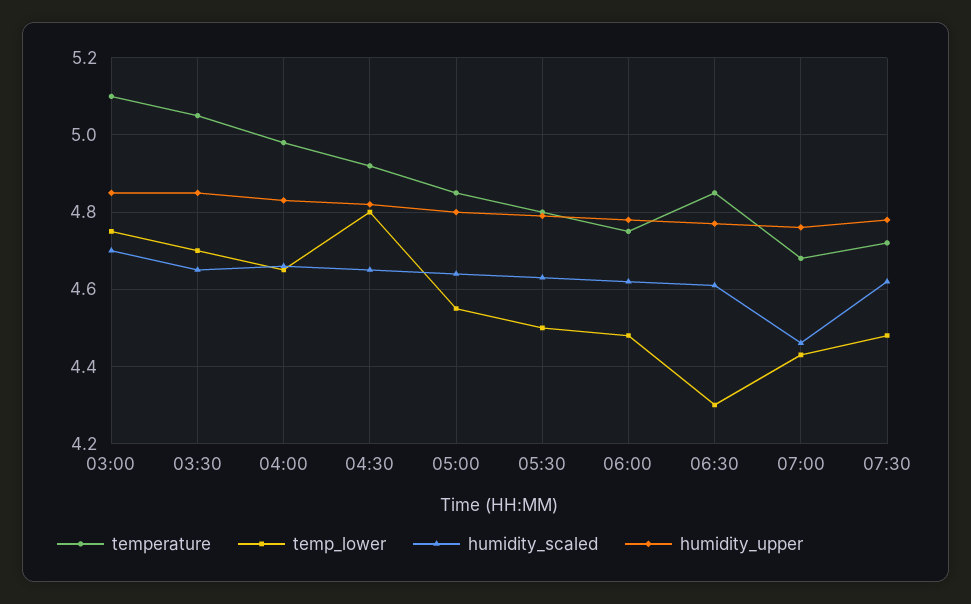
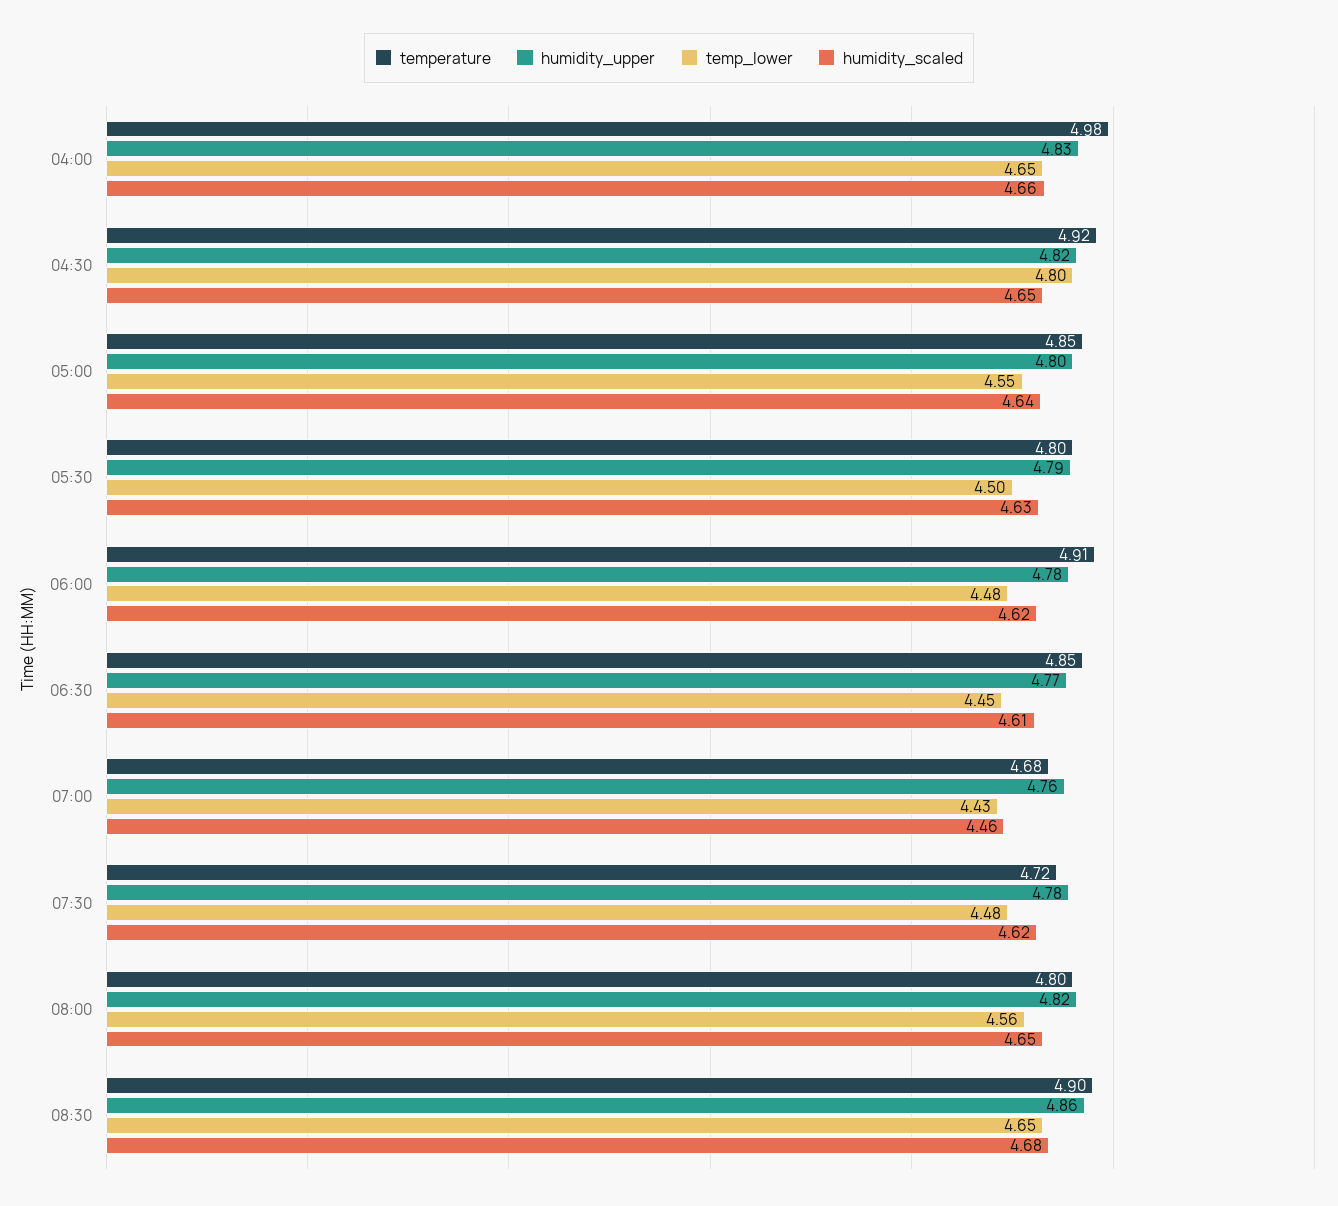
temperature, 03:00: 5.1 -> none
temp_lower, 03:00: 4.75 -> none
humidity_scaled, 03:00: 4.7 -> none
humidity_upper, 03:00: 4.85 -> none
temperature, 03:30: 5.05 -> none
temp_lower, 03:30: 4.7 -> none
humidity_scaled, 03:30: 4.65 -> none
humidity_upper, 03:30: 4.85 -> none
temperature, 06:00: 4.75 -> 4.91
temp_lower, 06:30: 4.3 -> 4.45
temperature, 08:00: none -> 4.8
humidity_upper, 08:00: none -> 4.82
temp_lower, 08:00: none -> 4.56
humidity_scaled, 08:00: none -> 4.65
temperature, 08:30: none -> 4.9
humidity_upper, 08:30: none -> 4.86
temp_lower, 08:30: none -> 4.65
humidity_scaled, 08:30: none -> 4.68

